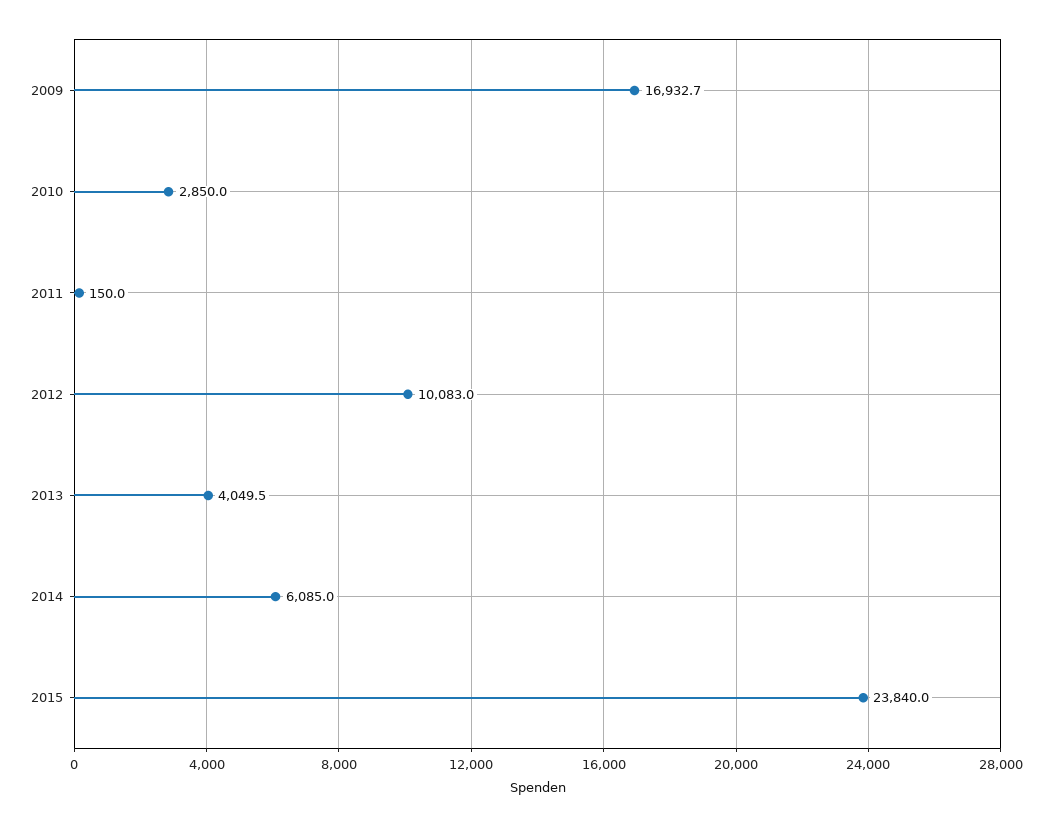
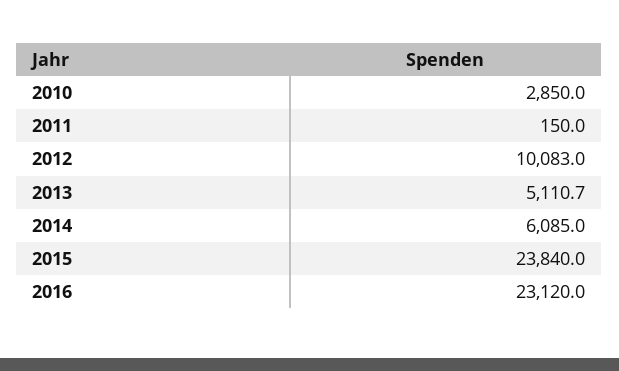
2009: 16932.7 -> none
2013: 4049.5 -> 5110.7
2016: none -> 23120

